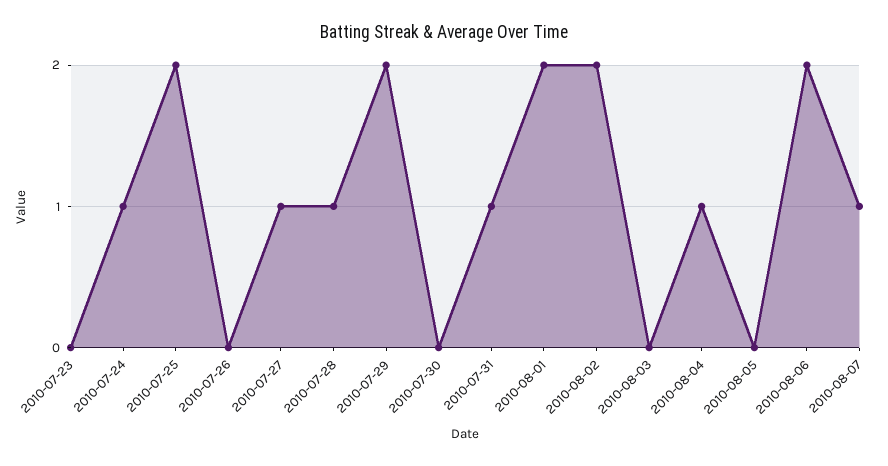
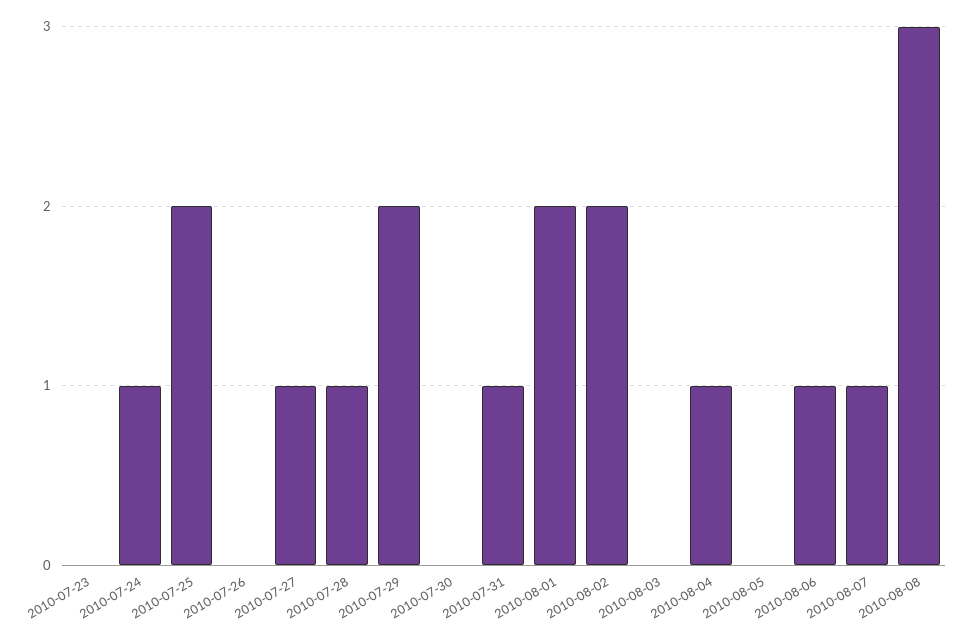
2010-08-06: 2 -> 1
2010-08-08: none -> 3

